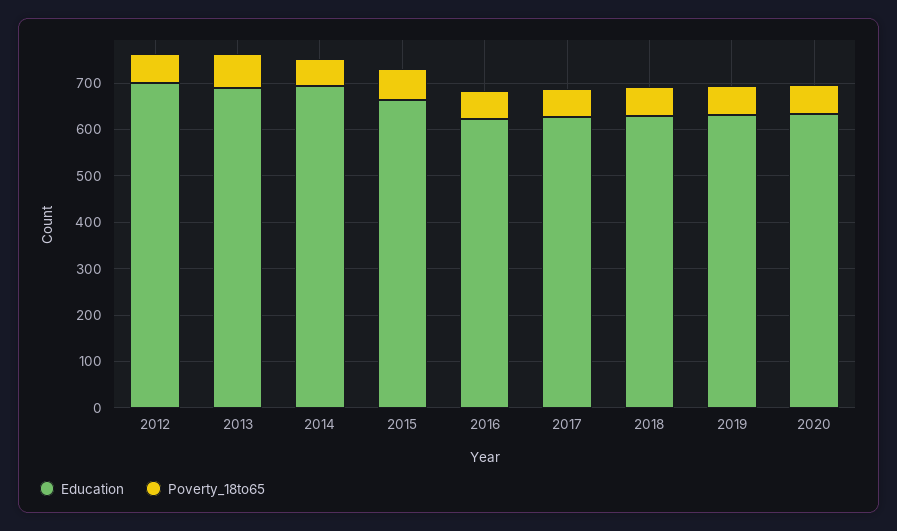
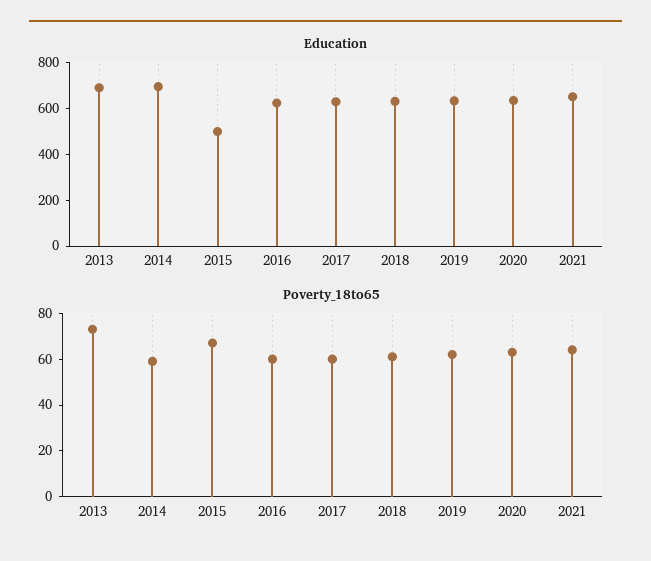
Education, 2012: 700 -> none
Poverty_18to65, 2012: 60 -> none
Education, 2015: 660 -> 500
Education, 2021: none -> 650
Poverty_18to65, 2021: none -> 65

